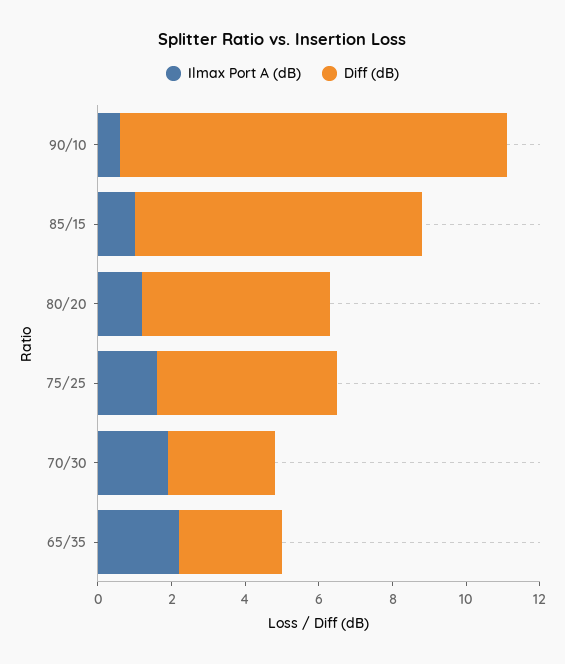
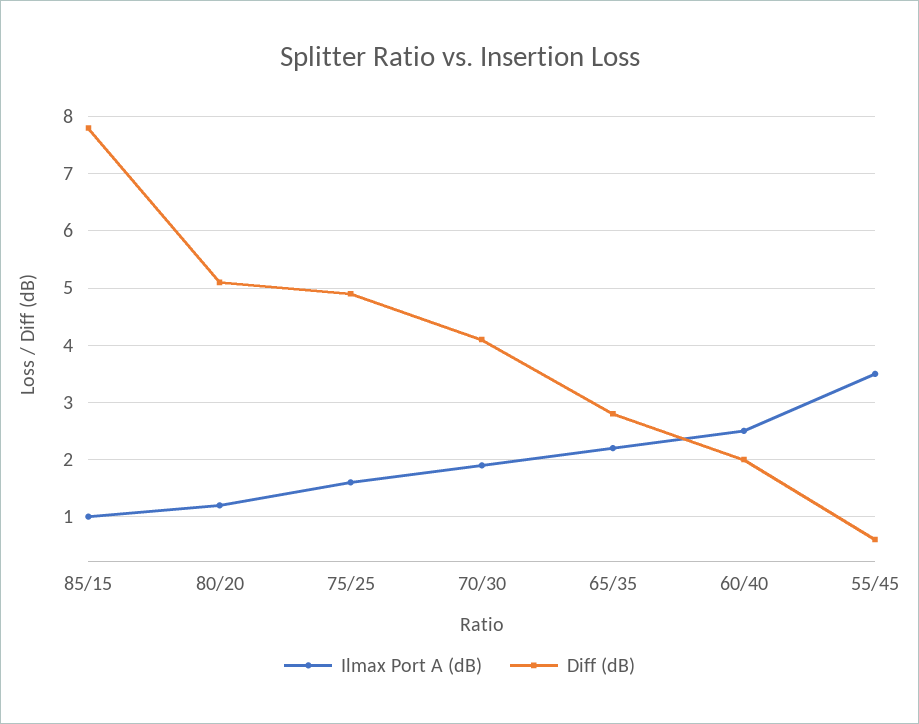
Ilmax Port A (dB), 90/10: 0.5 -> none
Diff (dB), 90/10: 10.5 -> none
Diff (dB), 70/30: 3 -> 4
Ilmax Port A (dB), 60/40: none -> 2.5
Diff (dB), 60/40: none -> 2
Ilmax Port A (dB), 55/45: none -> 3.5
Diff (dB), 55/45: none -> 0.5

